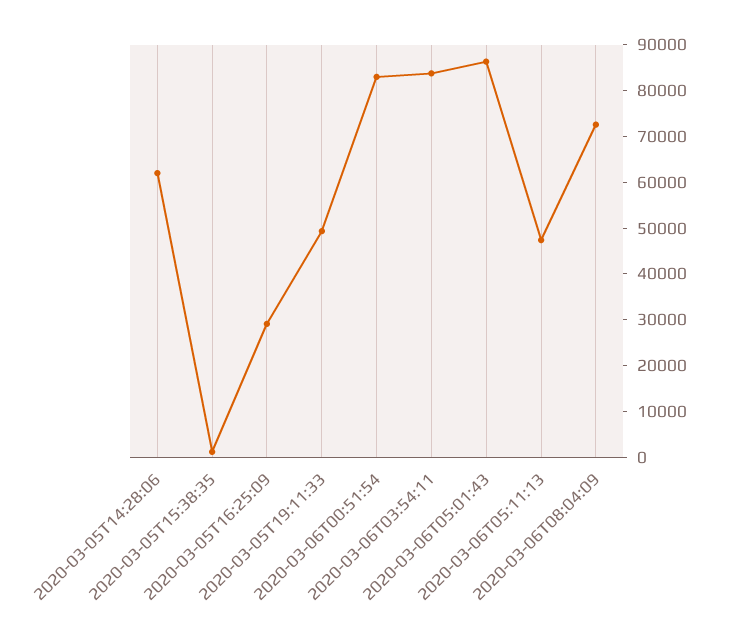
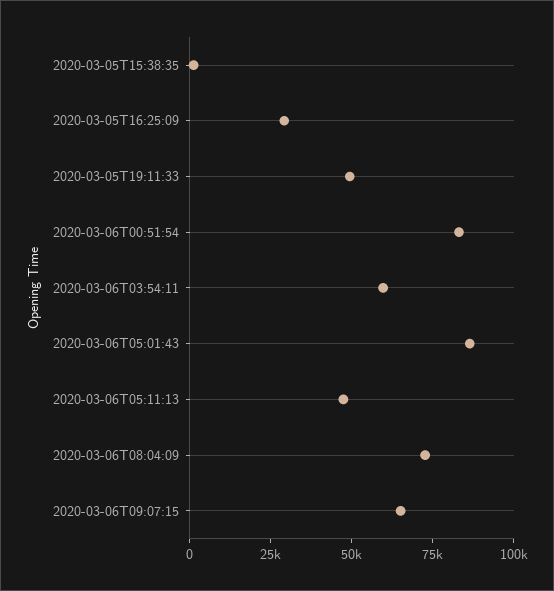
2020-03-05T14:28:06: 62000 -> none
2020-03-06T03:54:11: 84000 -> 60000
2020-03-06T09:07:15: none -> 65000

